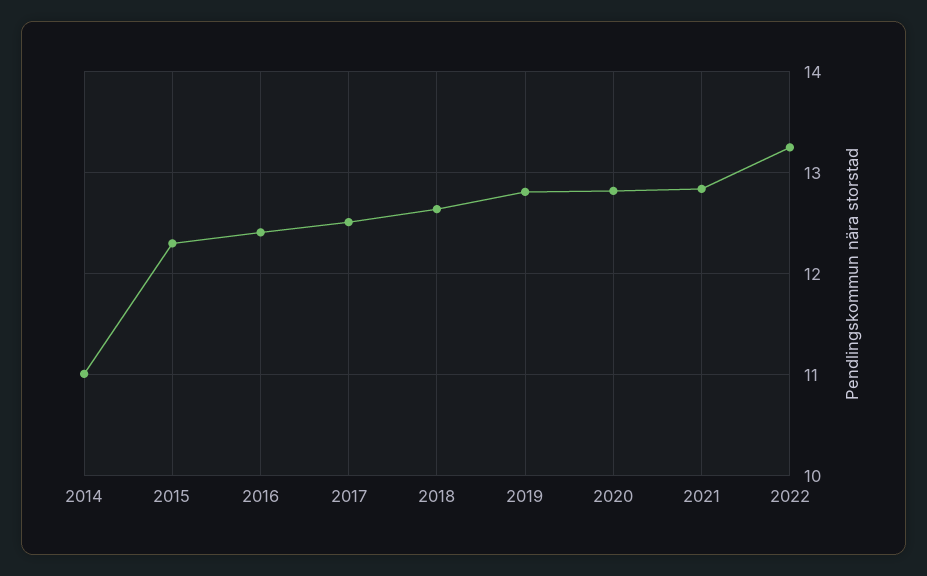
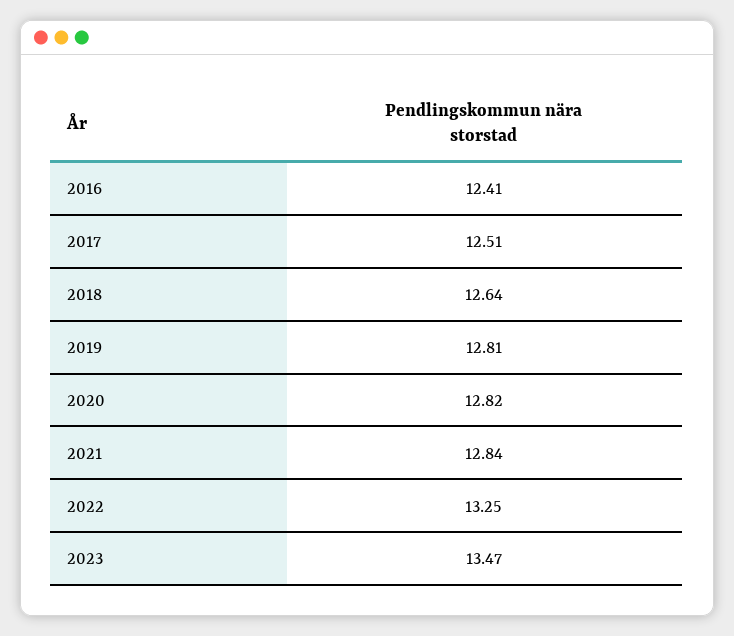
2014: 11 -> none
2015: 12.3 -> none
2023: none -> 13.47

